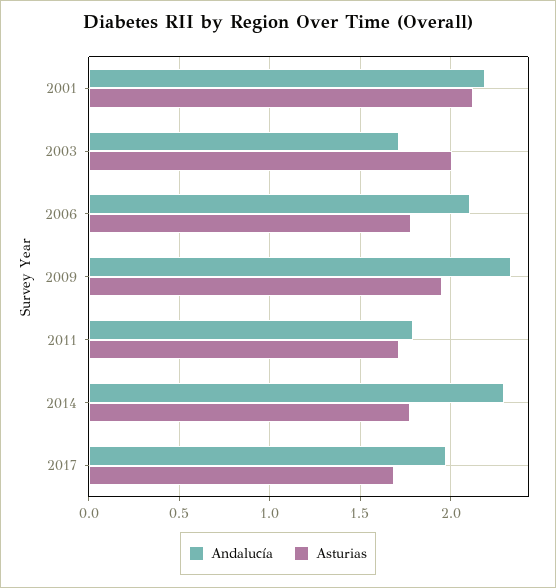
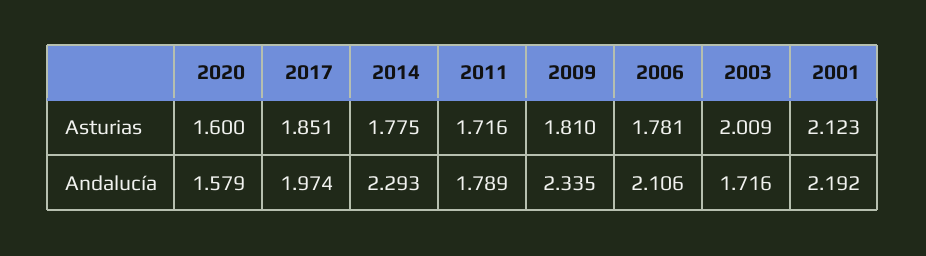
Asturias, 2009: 1.95 -> 1.81
Asturias, 2017: 1.7 -> 1.851
Asturias, 2020: none -> 1.6
Andalucía, 2020: none -> 1.579

